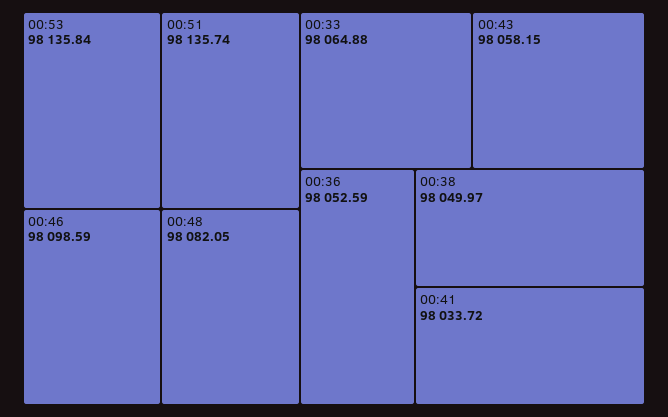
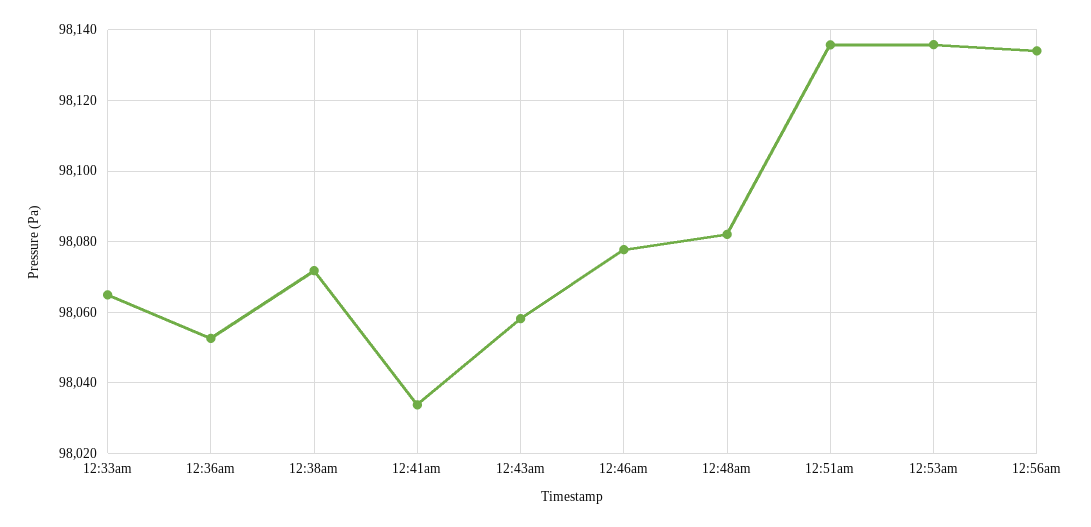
00:46: 98098.59 -> 98078
00:38: 98049.97 -> 98072
12:56am: none -> 98134

